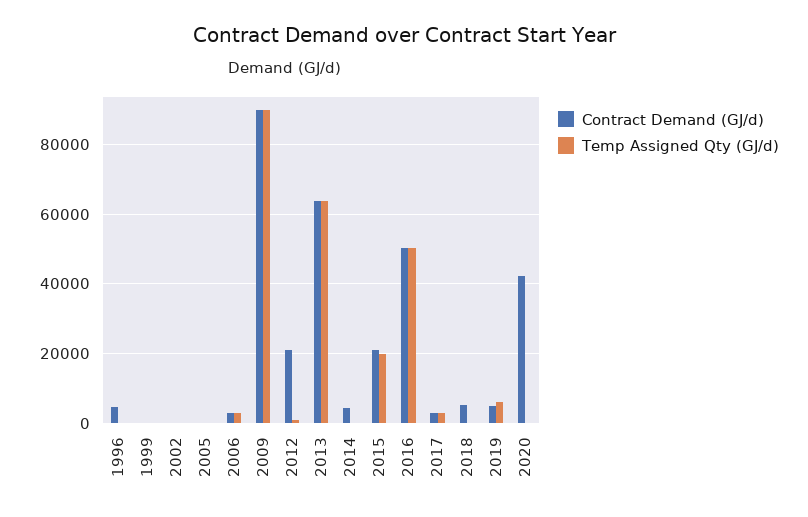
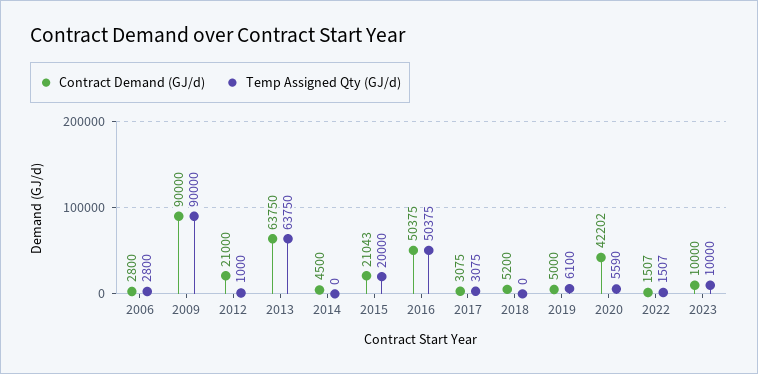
Contract Demand (GJ/d), 1996: 4000 -> none
Temp Assigned Qty (GJ/d), 1996: 0 -> none
Contract Demand (GJ/d), 1999: 0 -> none
Temp Assigned Qty (GJ/d), 1999: 0 -> none
Contract Demand (GJ/d), 2002: 0 -> none
Temp Assigned Qty (GJ/d), 2002: 0 -> none
Contract Demand (GJ/d), 2005: 0 -> none
Temp Assigned Qty (GJ/d), 2005: 0 -> none
Temp Assigned Qty (GJ/d), 2020: 0 -> 5590
Contract Demand (GJ/d), 2022: none -> 1507
Temp Assigned Qty (GJ/d), 2022: none -> 1507
Contract Demand (GJ/d), 2023: none -> 10000
Temp Assigned Qty (GJ/d), 2023: none -> 10000

